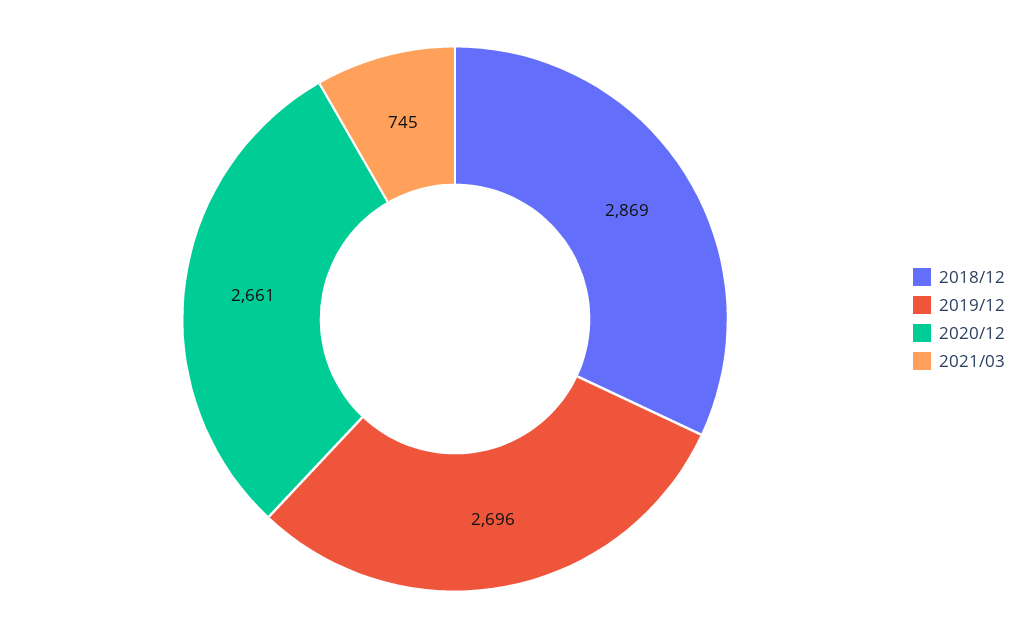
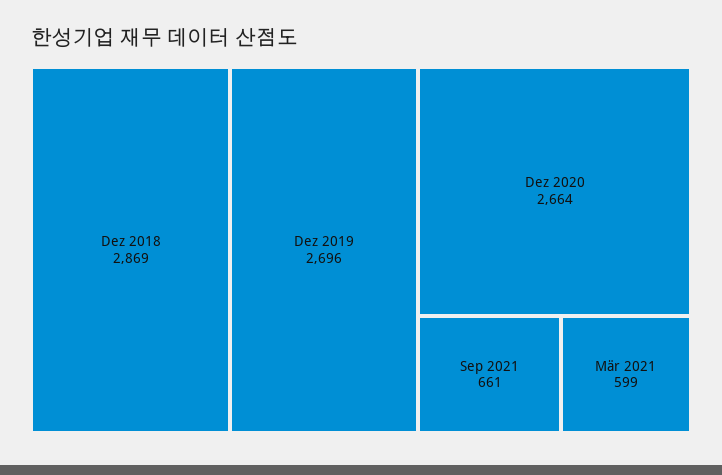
2020/12: 2661 -> 2664
2021/03: 745 -> 599
Sep 2021: none -> 661

